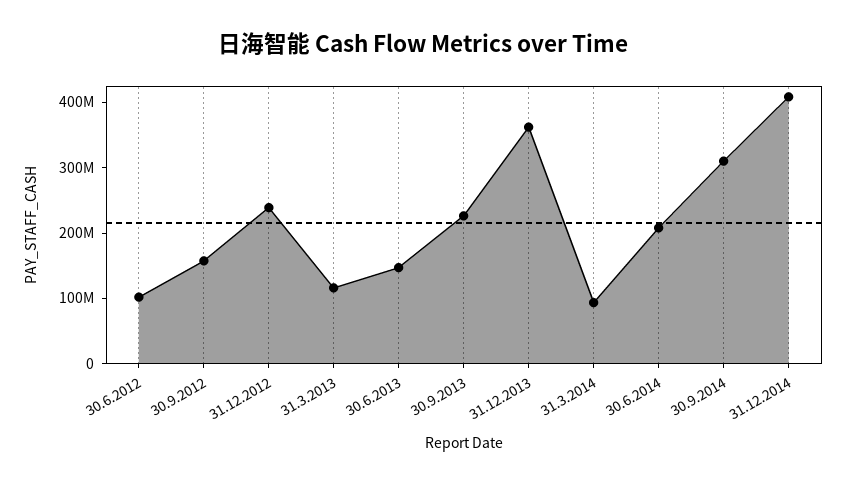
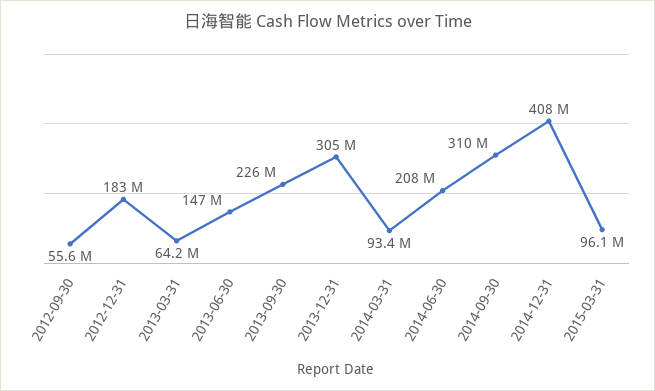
30.6.2012: 100000000 -> none
30.9.2012: 160000000 -> 55600000
31.12.2012: 240000000 -> 183000000
31.3.2013: 120000000 -> 64200000
31.12.2013: 360000000 -> 305000000
2015-03-31: none -> 96100000

